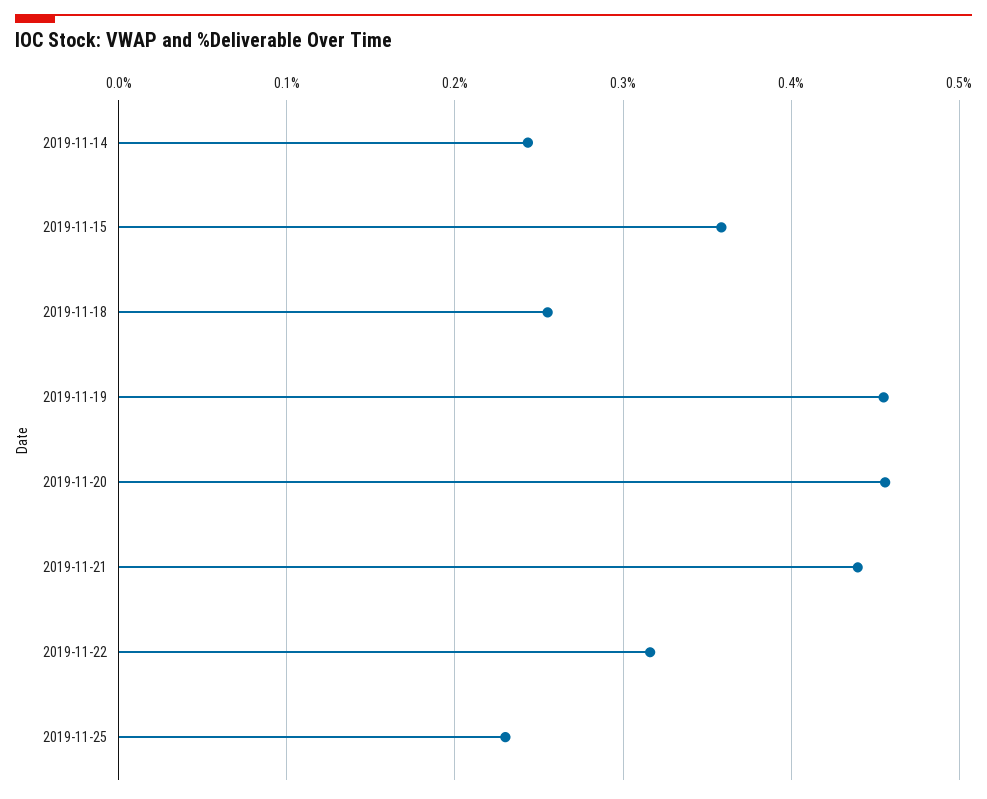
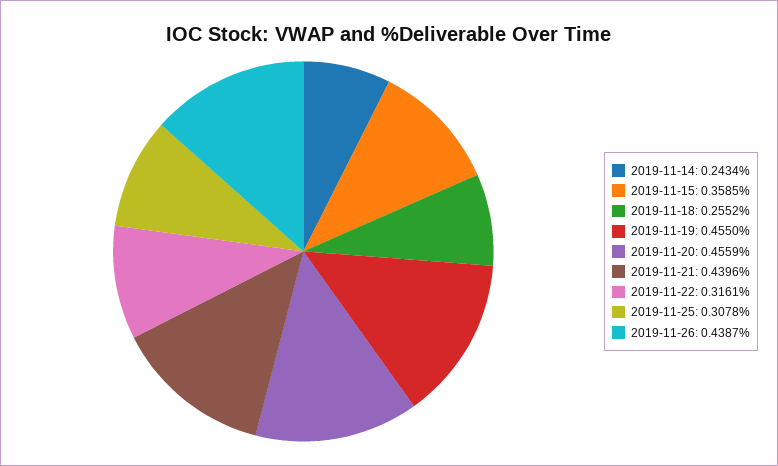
2019-11-25: 0.23 -> 0.3078
2019-11-26: none -> 0.4387

